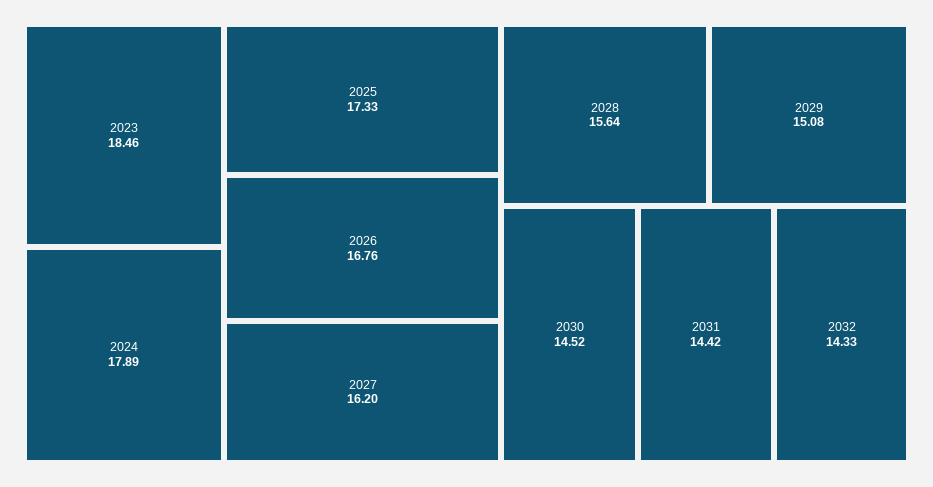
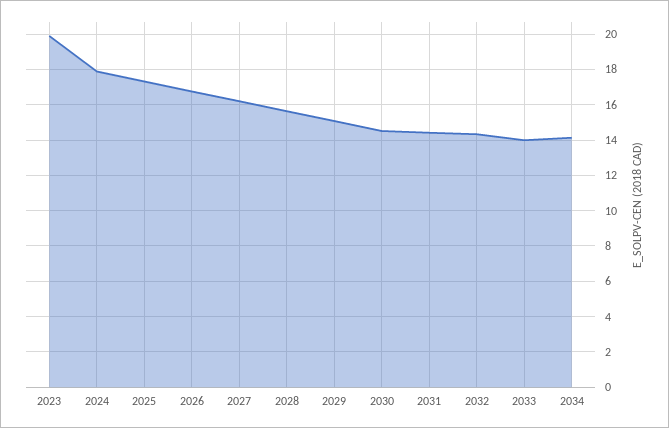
2023: 18.46 -> 20
2033: none -> 14
2034: none -> 14

